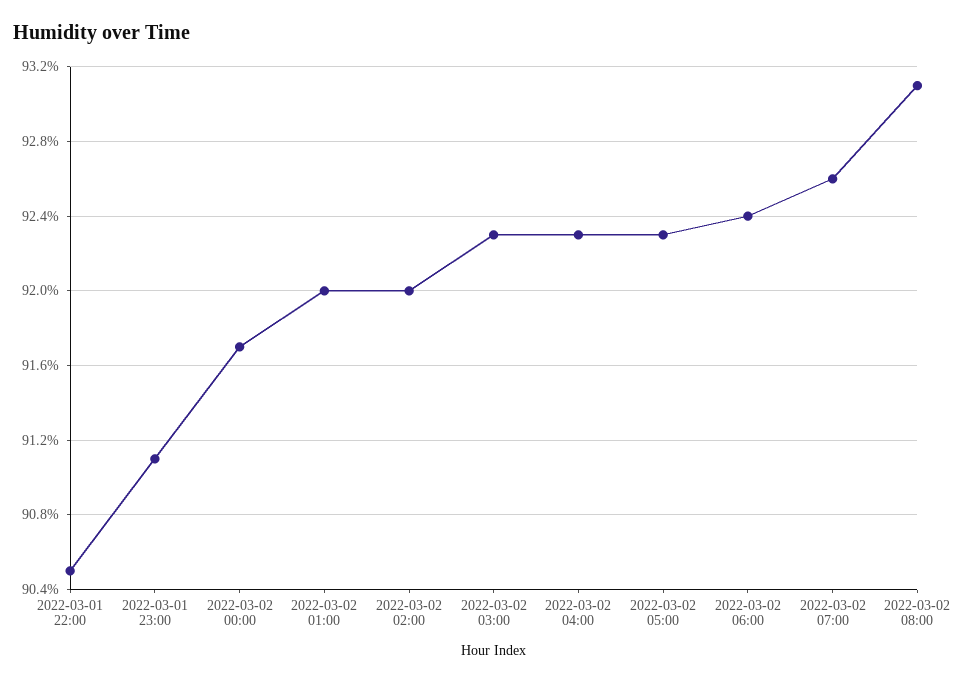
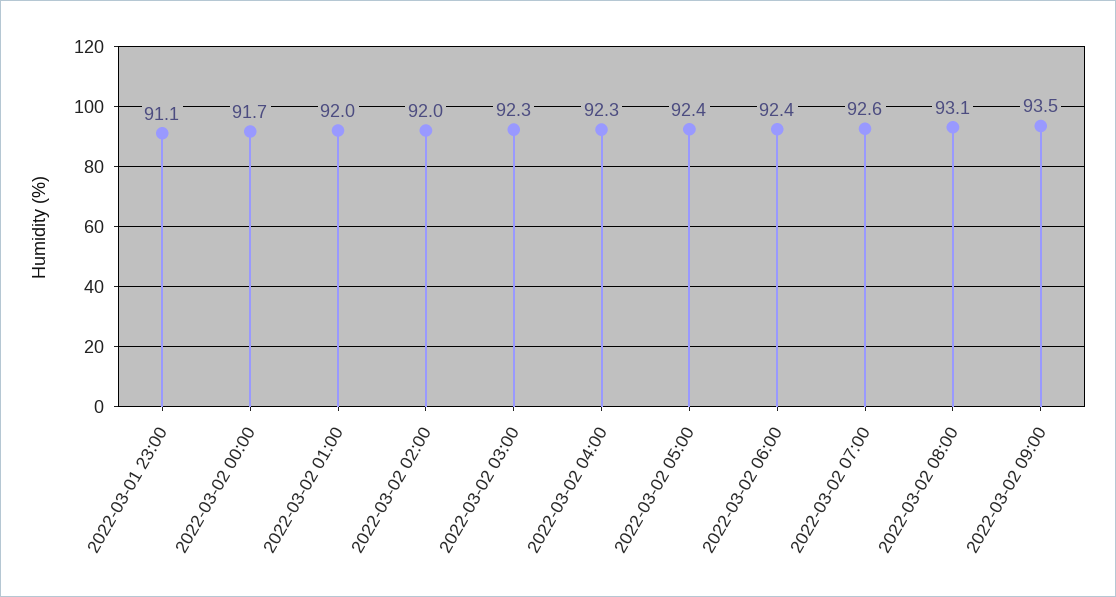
2022-03-01 22:00: 90.5 -> none
2022-03-02 05:00: 92.3 -> 92.4
2022-03-02 09:00: none -> 93.5

